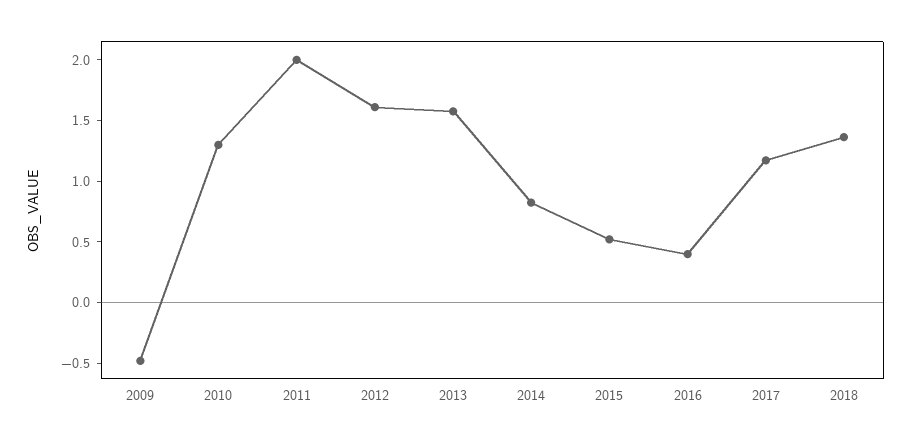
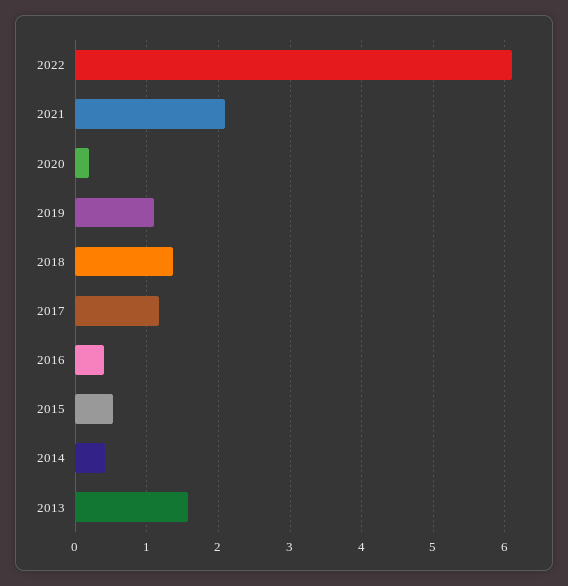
2009: -0.5 -> none
2010: 1.3 -> none
2011: 2 -> none
2012: 1.6 -> none
2014: 0.8 -> 0.4
2022: none -> 6.1
2021: none -> 2.1
2020: none -> 0.2
2019: none -> 1.1

